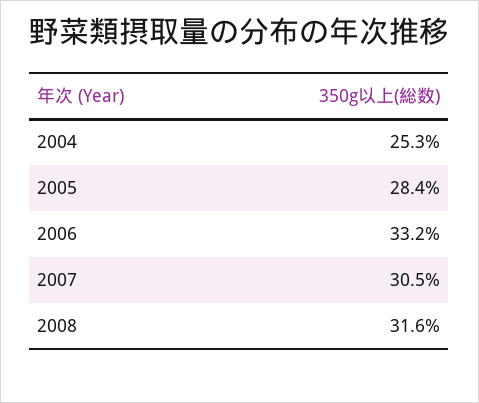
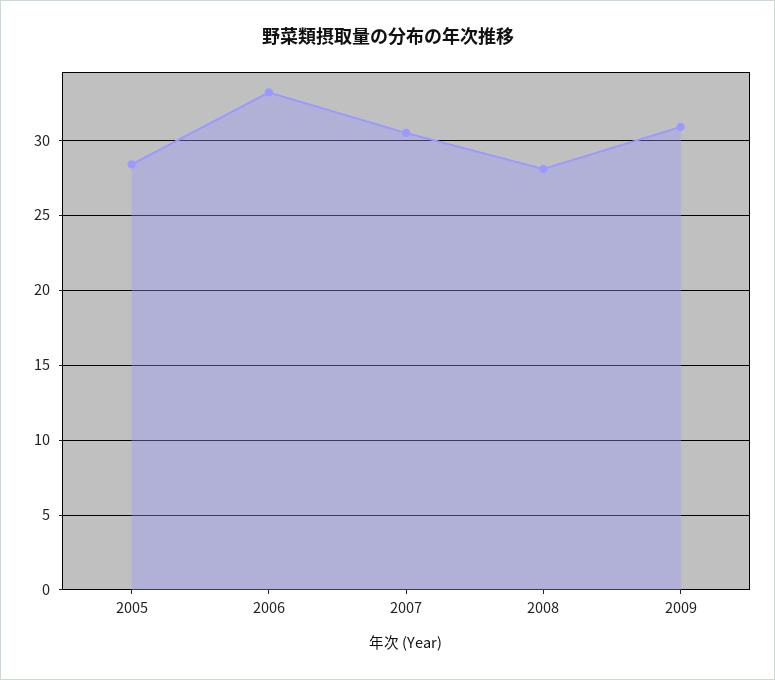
2004: 25.3 -> none
2008: 31.6 -> 28
2009: none -> 31

